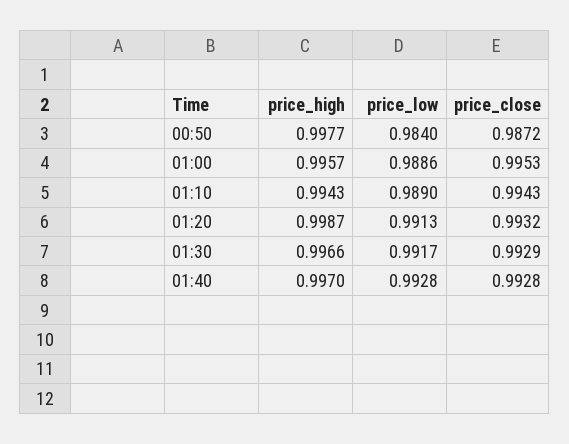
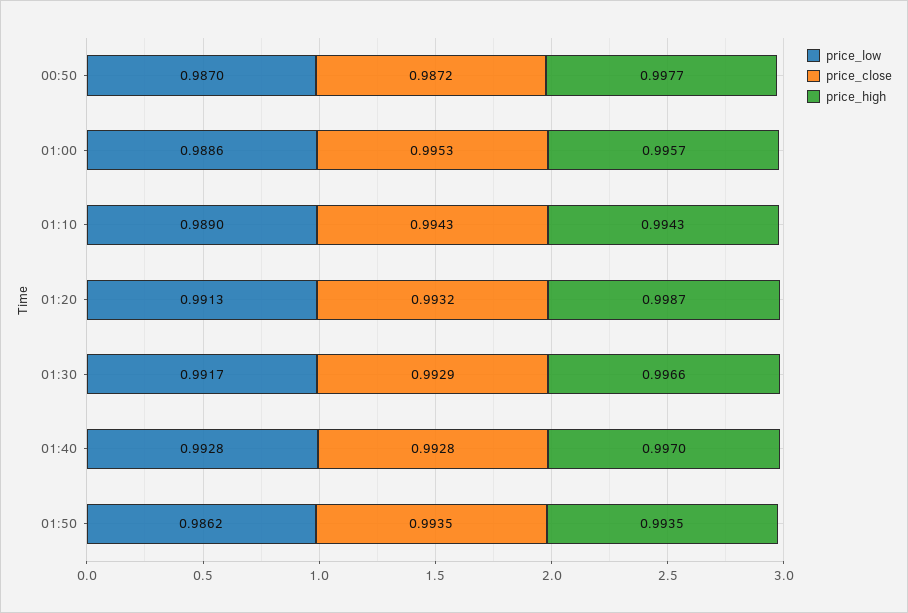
price_low, 00:50: 0.984 -> 0.987
price_low, 01:50: none -> 0.9862
price_close, 01:50: none -> 0.9935
price_high, 01:50: none -> 0.9935

